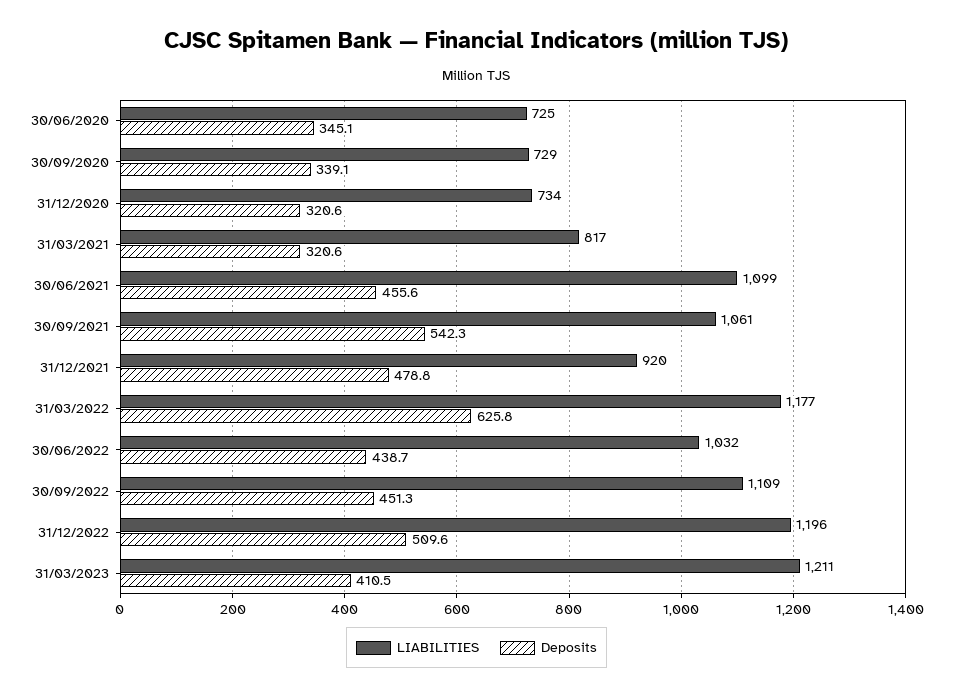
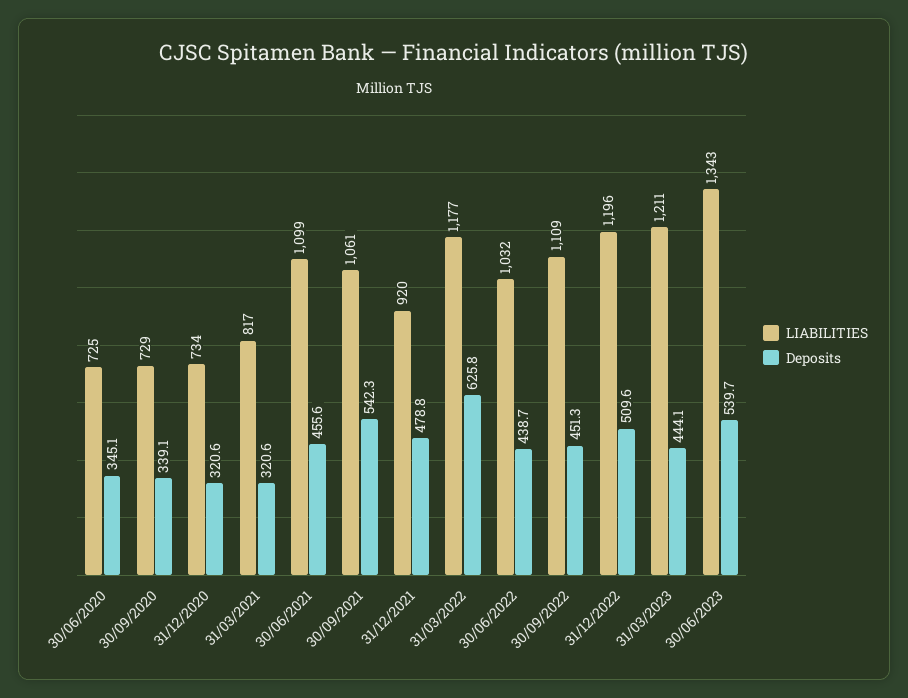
Deposits, 31/03/2023: 410.5 -> 444.1
LIABILITIES, 30/06/2023: none -> 1343
Deposits, 30/06/2023: none -> 539.7

